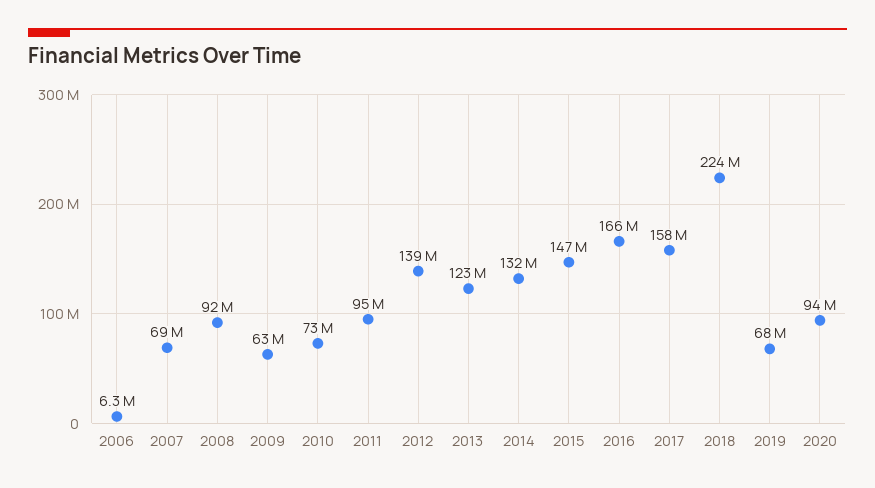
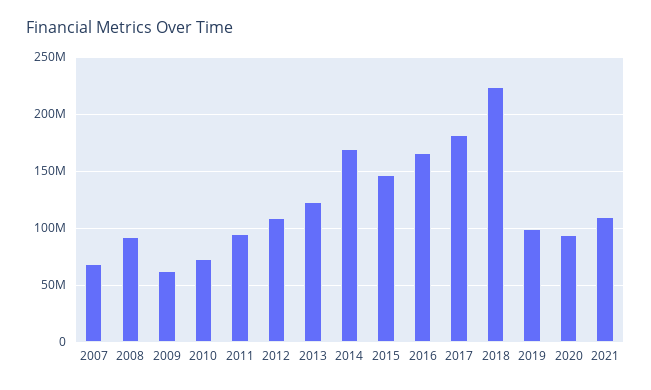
2006: 6300000 -> none
2012: 139000000 -> 110000000
2014: 132000000 -> 170000000
2017: 158000000 -> 180000000
2019: 68000000 -> 100000000
2021: none -> 110000000

